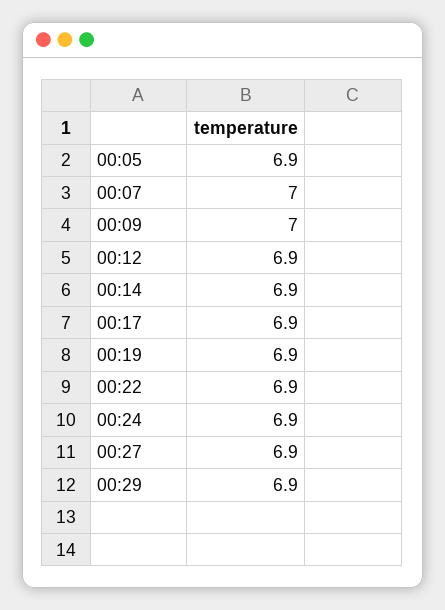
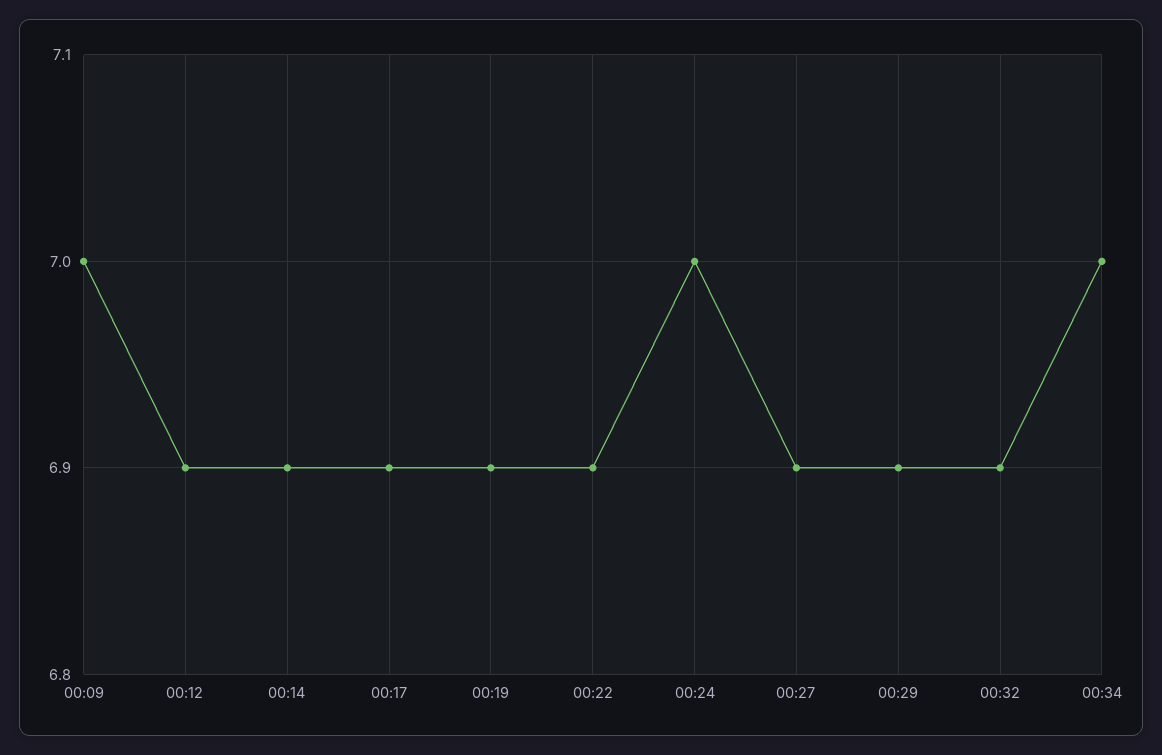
00:05: 6.9 -> none
00:07: 7 -> none
00:24: 6.9 -> 7
00:32: none -> 6.9
00:34: none -> 7

